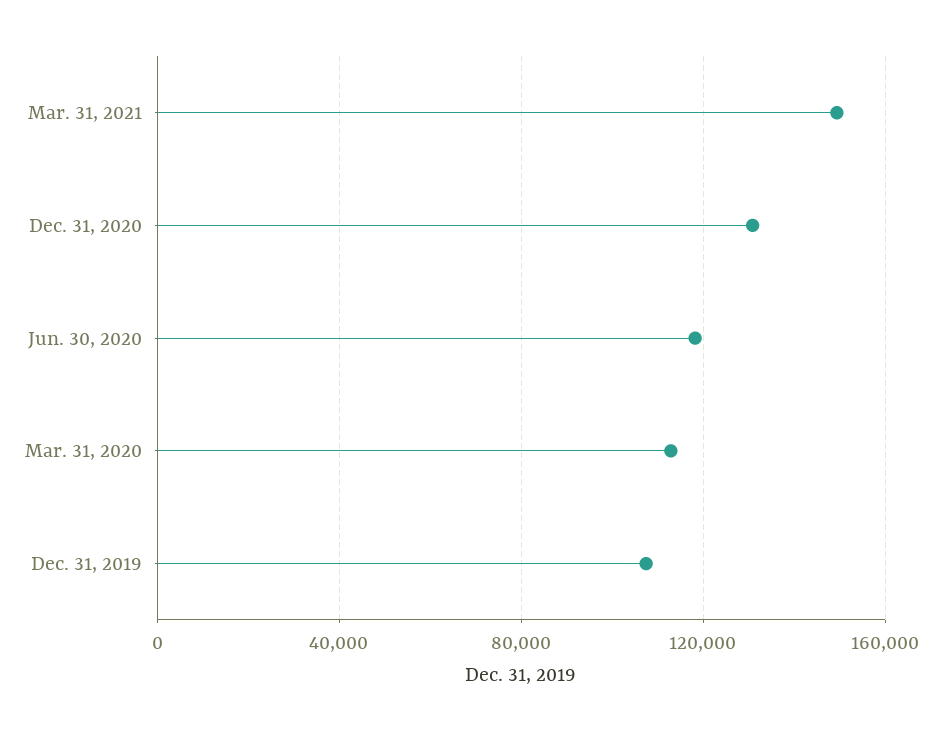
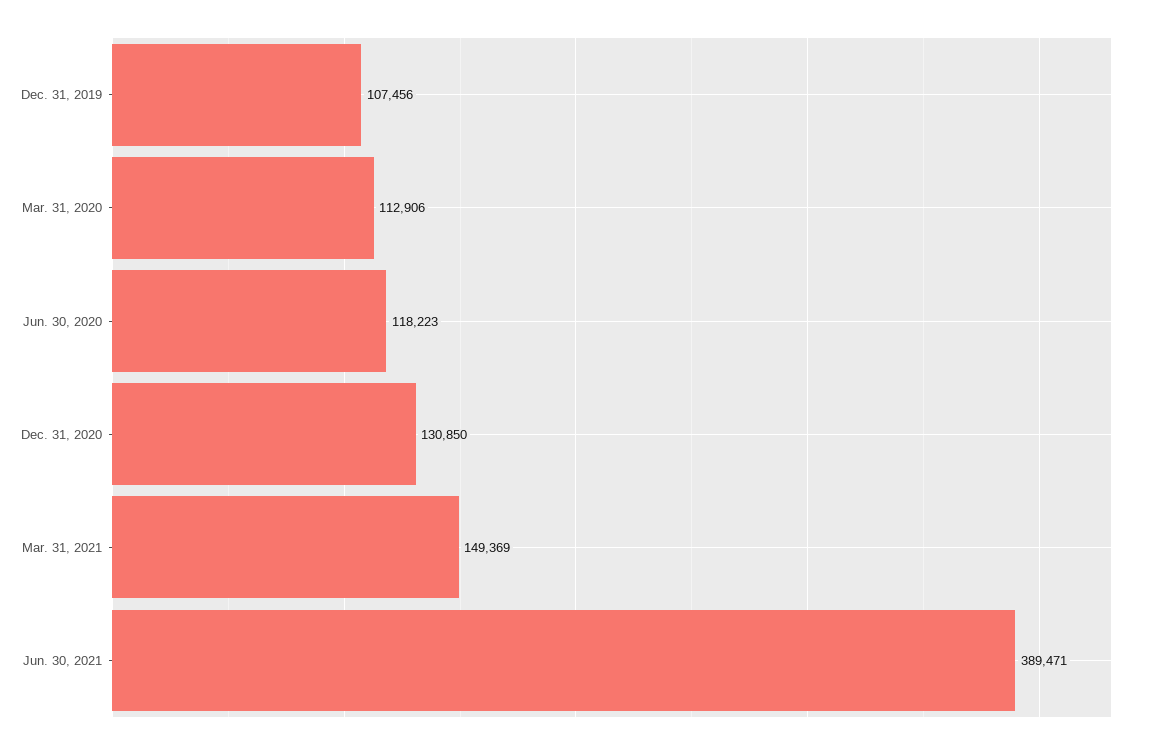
Jun. 30, 2021: none -> 389471

